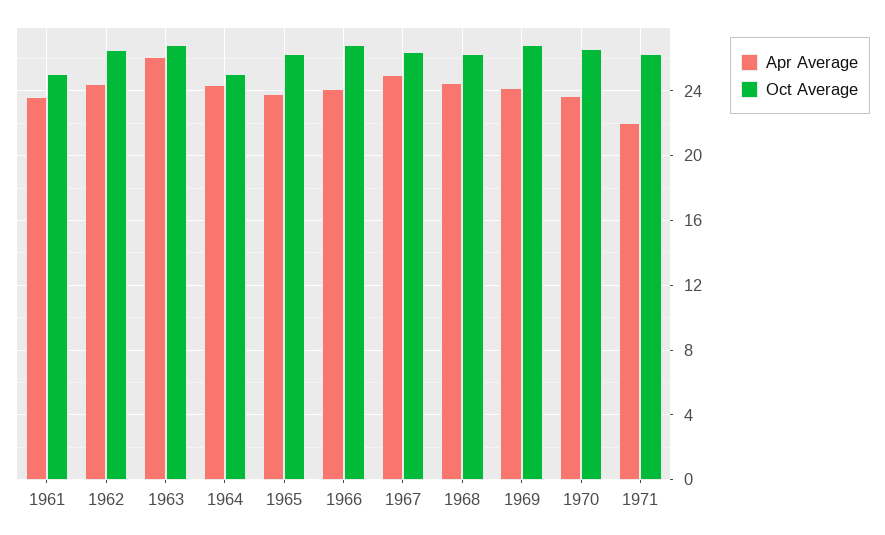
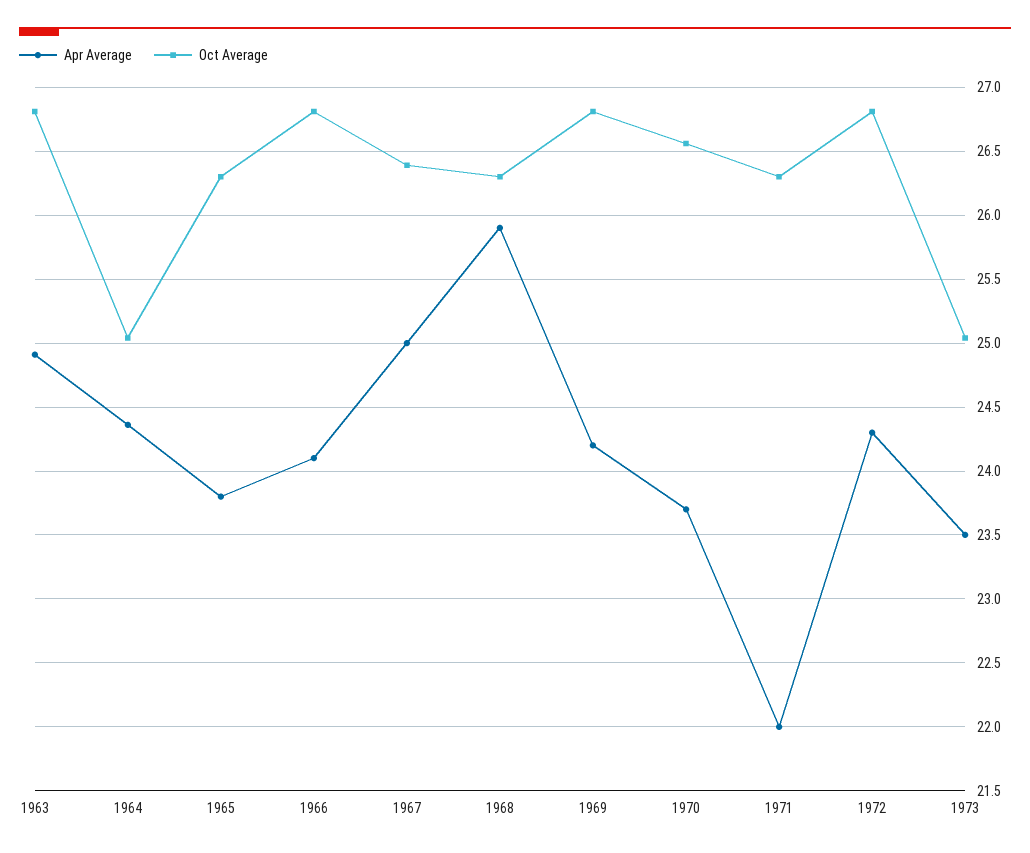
Apr Average, 1961: 23.5 -> none
Oct Average, 1961: 25 -> none
Apr Average, 1962: 24.5 -> none
Oct Average, 1962: 26.5 -> none
Apr Average, 1963: 26 -> 24.9
Apr Average, 1968: 24.5 -> 25.9
Apr Average, 1972: none -> 24.3
Oct Average, 1972: none -> 26.8
Apr Average, 1973: none -> 23.5
Oct Average, 1973: none -> 25.05

